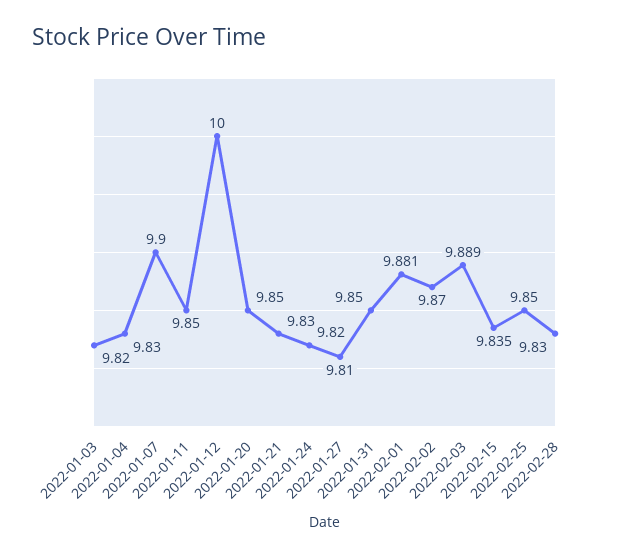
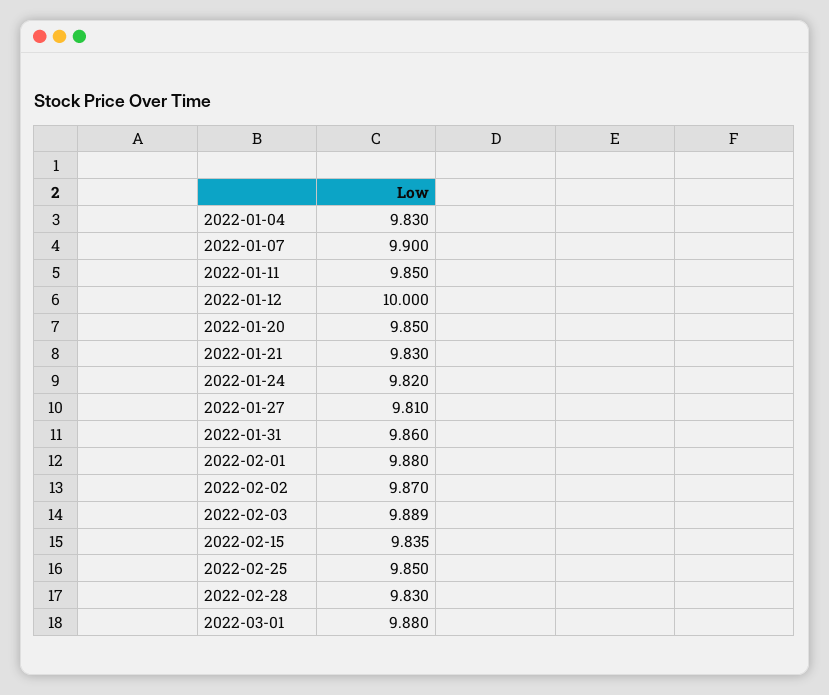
2022-01-03: 9.82 -> none
2022-01-31: 9.85 -> 9.86
2022-02-01: 9.881 -> 9.88
2022-03-01: none -> 9.88

